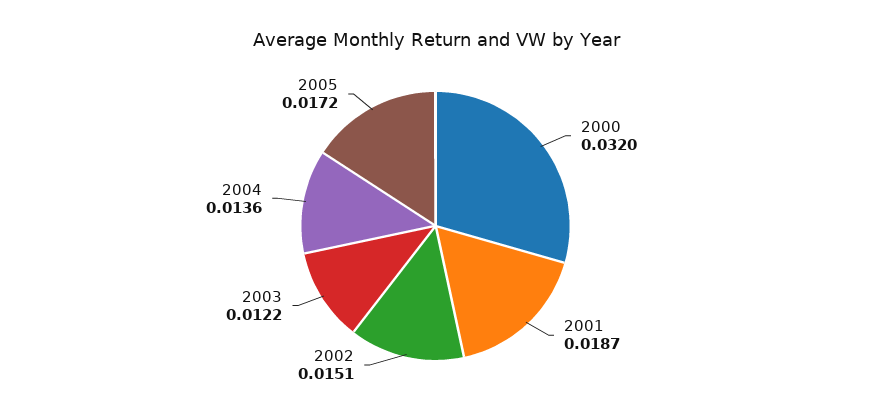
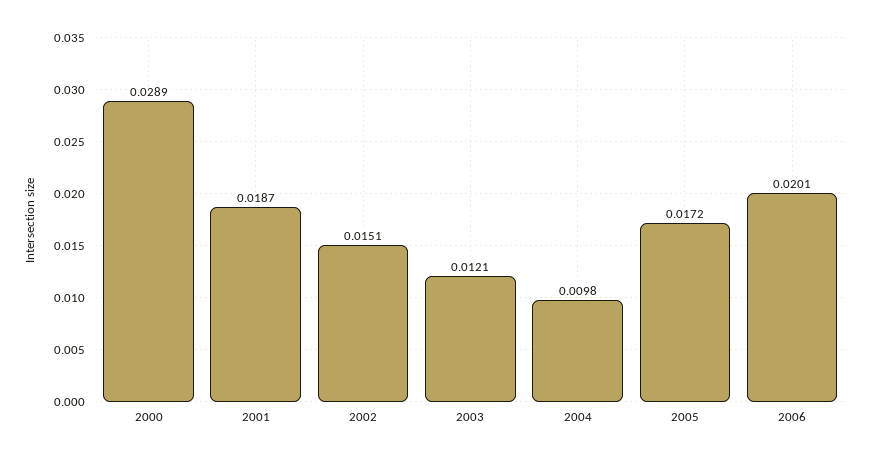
2000: 0.032 -> 0.0289
2003: 0.0122 -> 0.0121
2004: 0.0136 -> 0.0098
2006: none -> 0.0201

